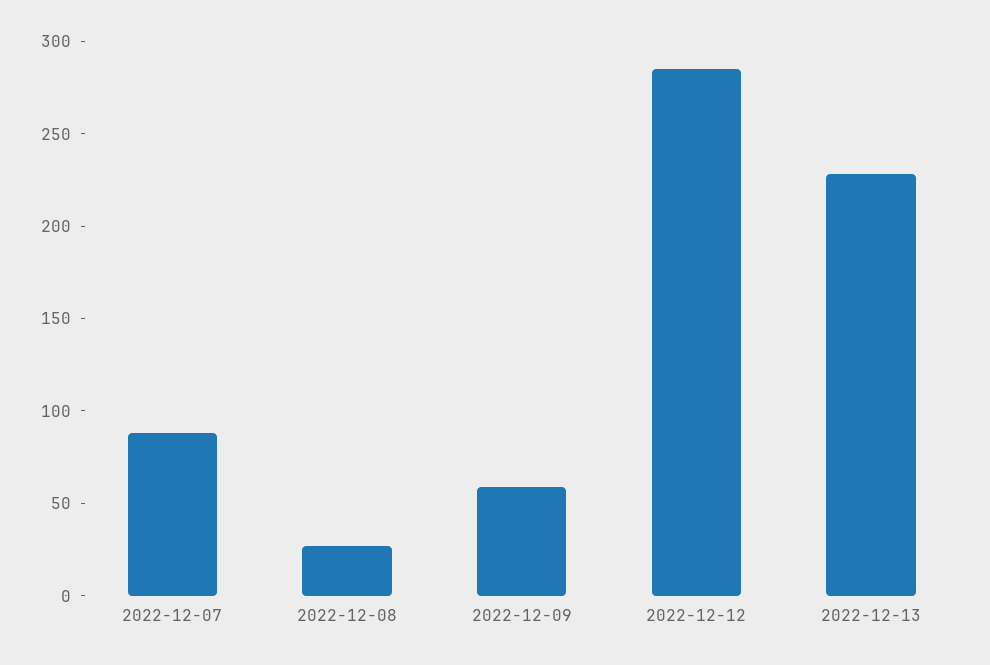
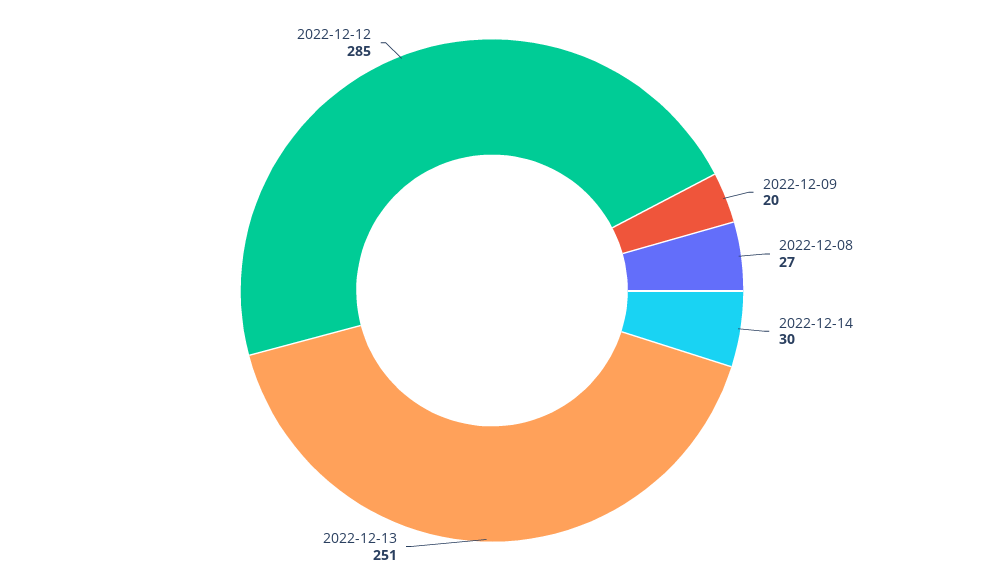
2022-12-07: 90 -> none
2022-12-09: 60 -> 20
2022-12-13: 230 -> 251
2022-12-14: none -> 30

